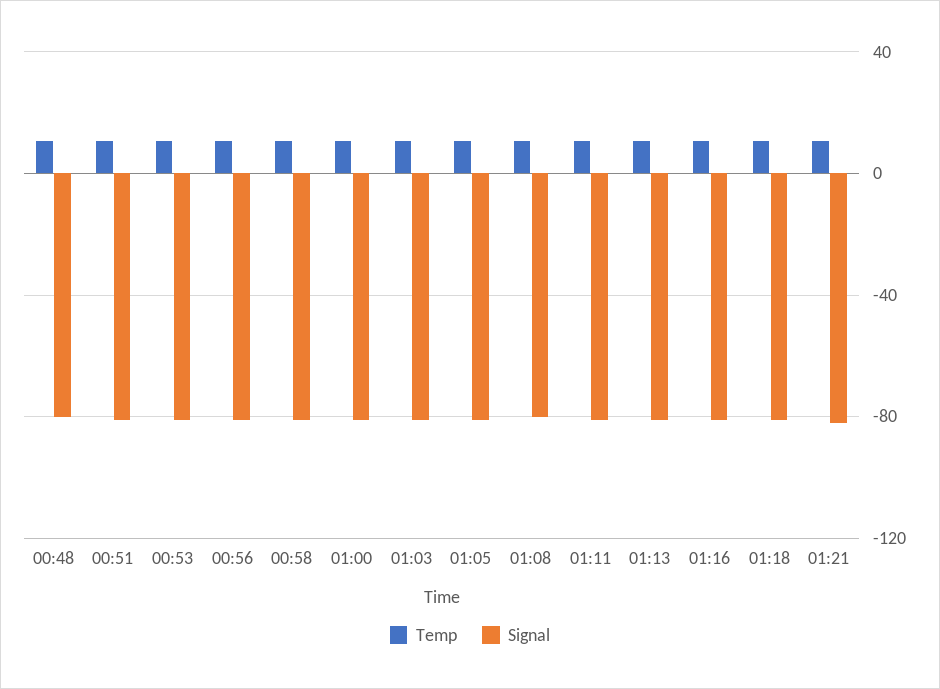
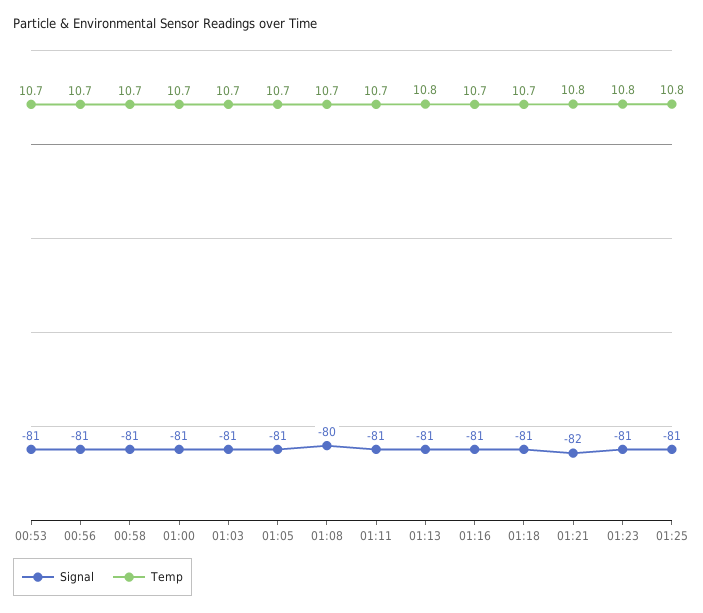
Temp, 00:48: 10 -> none
Signal, 00:48: -80 -> none
Temp, 00:51: 10 -> none
Signal, 00:51: -80 -> none
Signal, 01:23: none -> -81
Temp, 01:23: none -> 10.8
Signal, 01:25: none -> -81
Temp, 01:25: none -> 10.8

